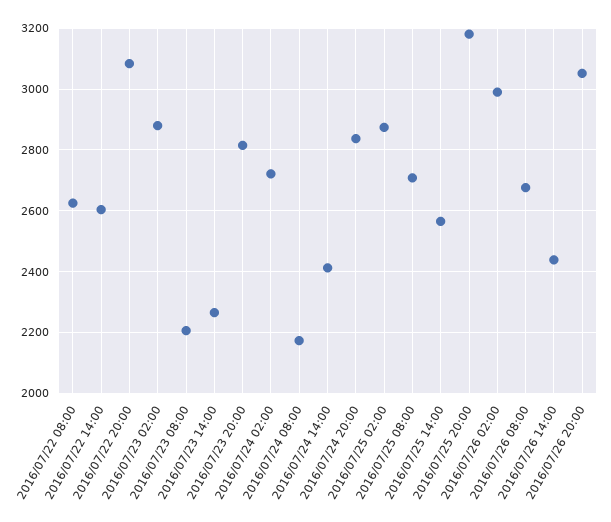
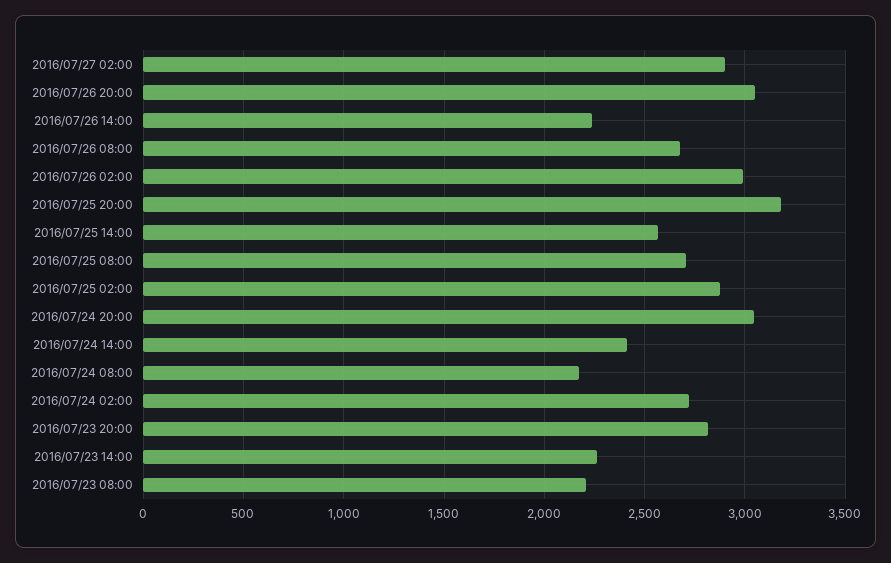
2016/07/22 08:00: 2620 -> none
2016/07/22 14:00: 2600 -> none
2016/07/22 20:00: 3080 -> none
2016/07/23 02:00: 2880 -> none
2016/07/24 20:00: 2840 -> 3050
2016/07/26 14:00: 2440 -> 2250
2016/07/27 02:00: none -> 2900

